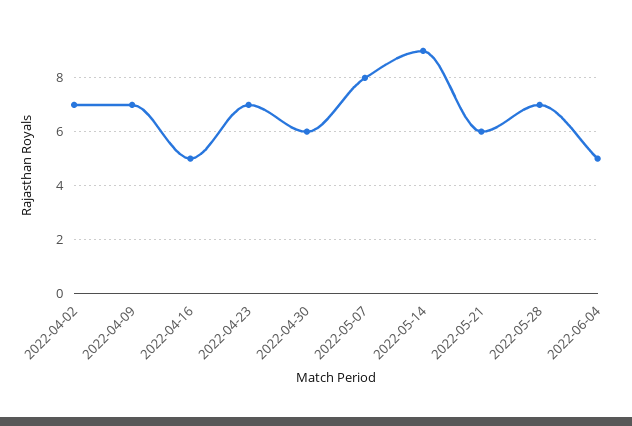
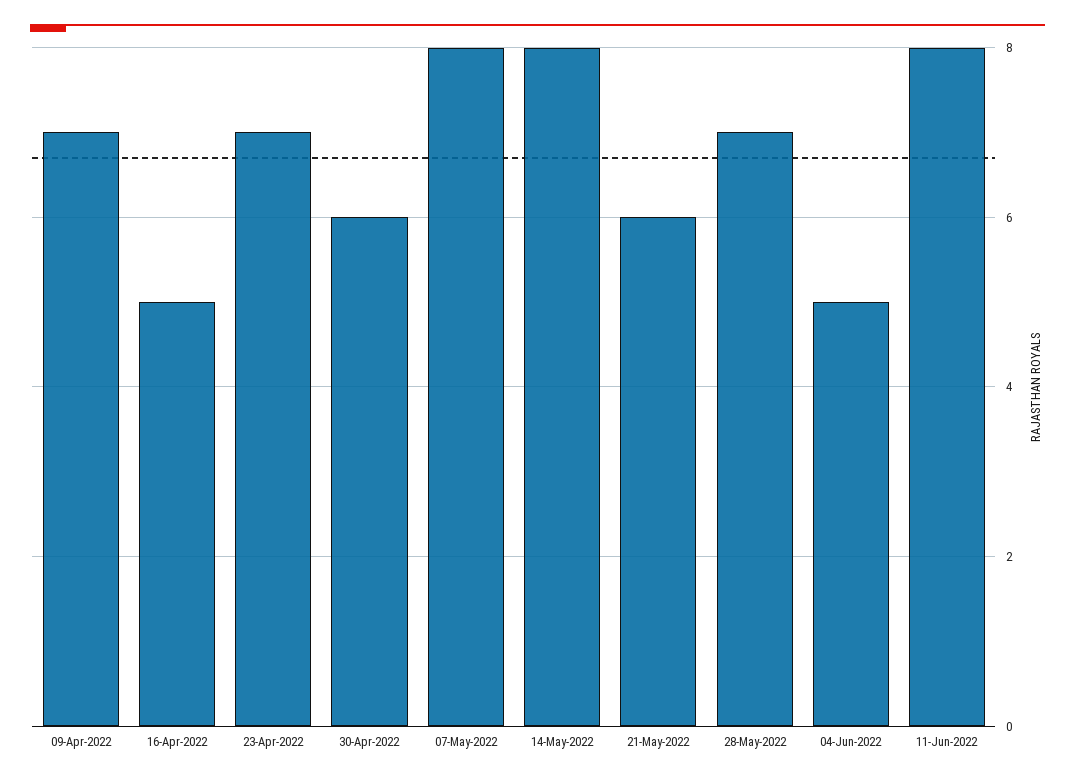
2022-04-02: 7 -> none
2022-05-14: 9 -> 8
11-Jun-2022: none -> 8

